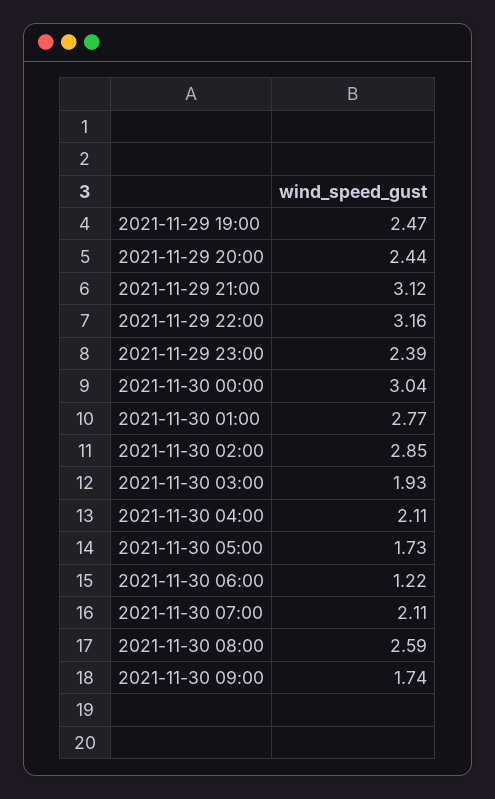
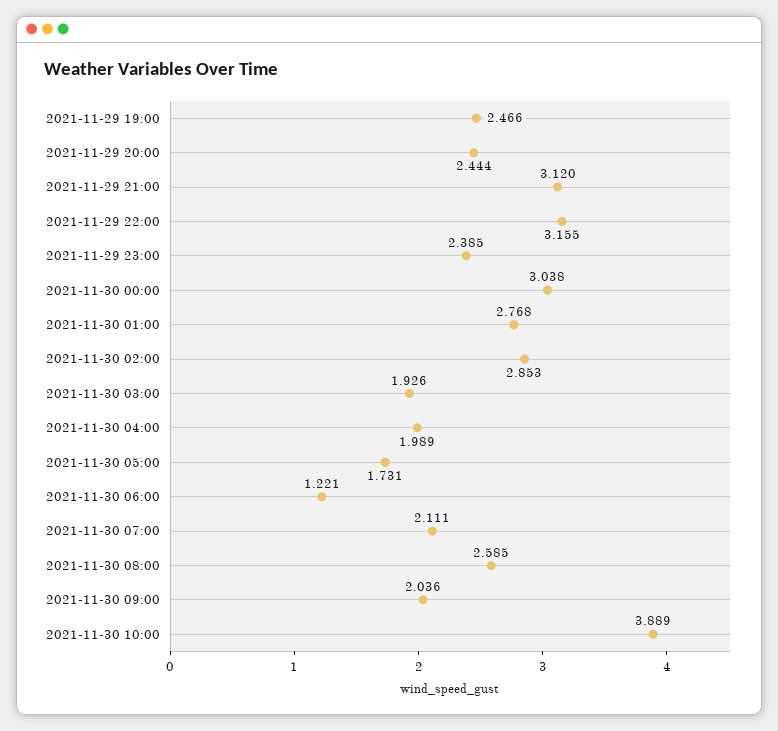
2021-11-30 04:00: 2.11 -> 1.989
2021-11-30 09:00: 1.74 -> 2.036
2021-11-30 10:00: none -> 3.889

